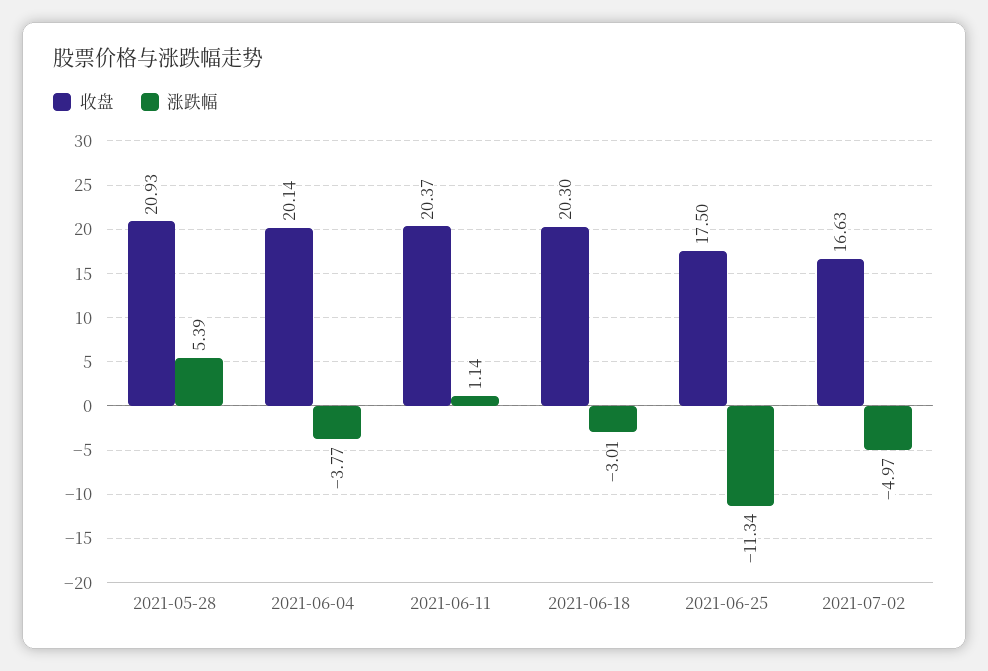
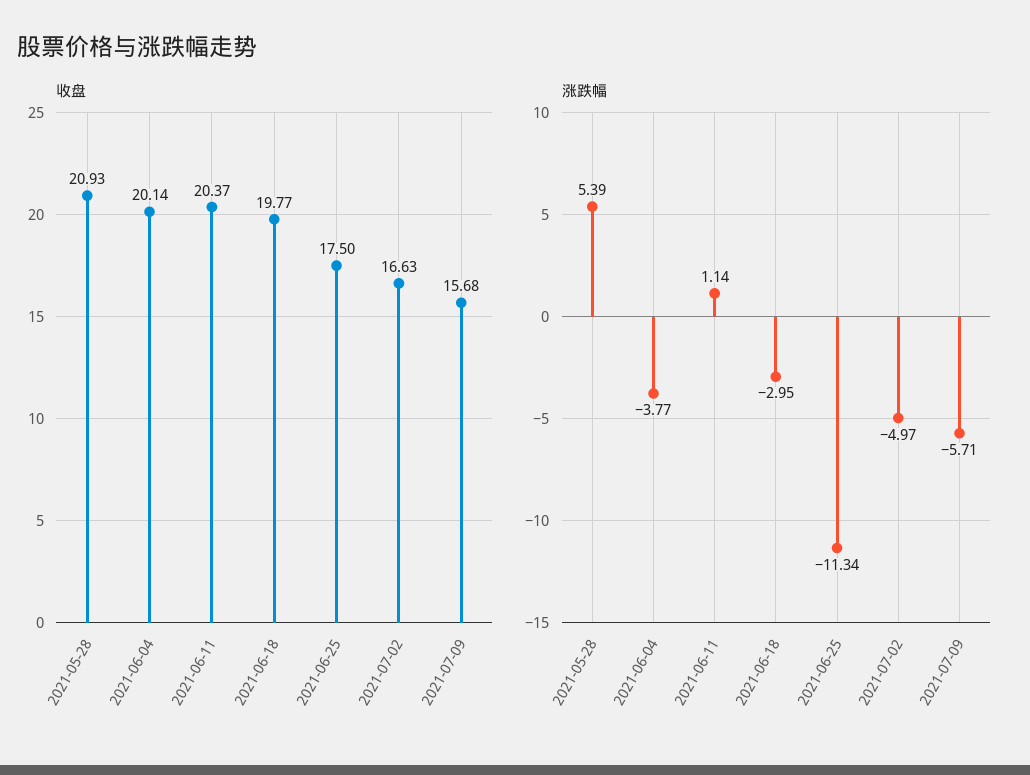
收盘, 2021-06-18: 20.3 -> 19.77
涨跌幅, 2021-06-18: -3.01 -> -2.95
收盘, 2021-07-09: none -> 15.68
涨跌幅, 2021-07-09: none -> -5.71

